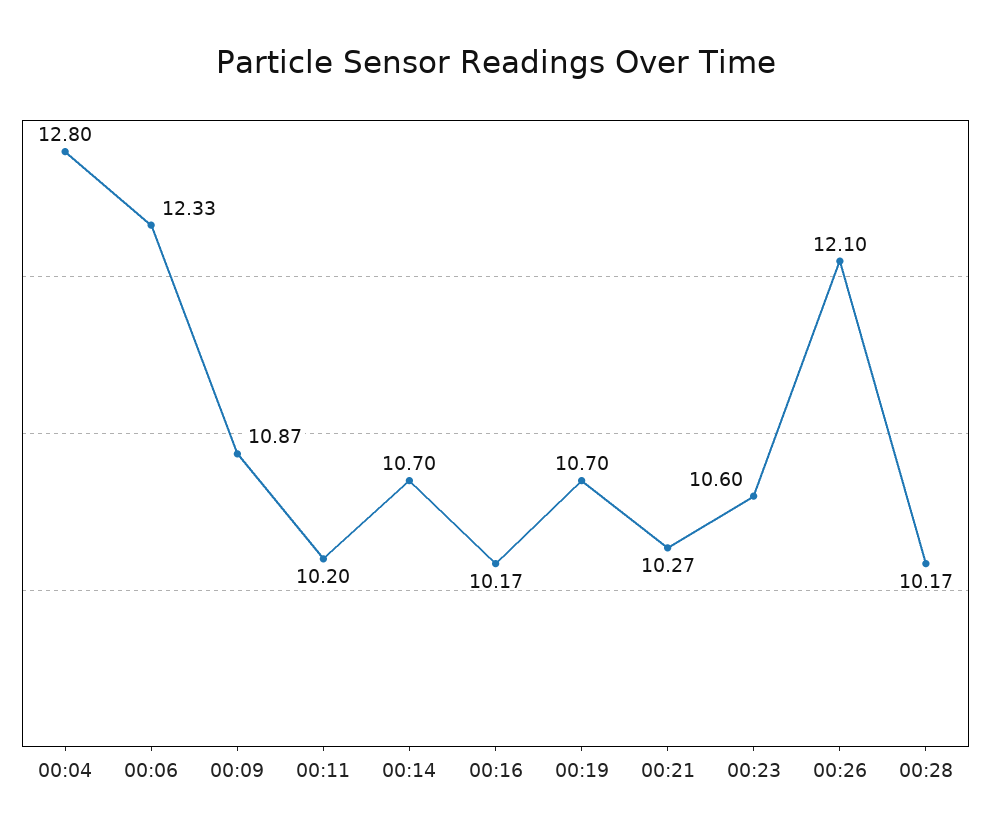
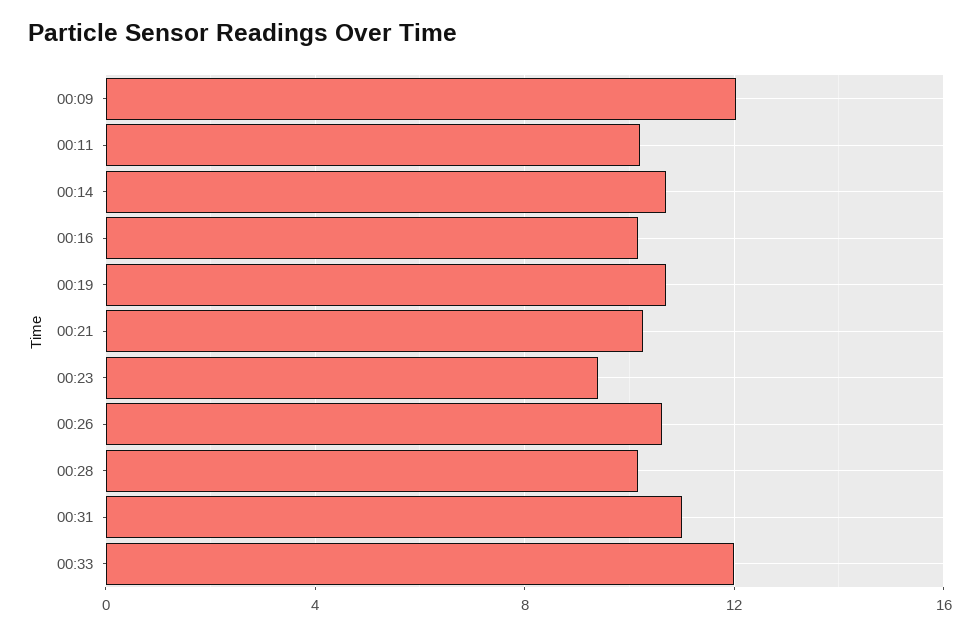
00:04: 12.8 -> none
00:06: 12.33 -> none
00:09: 10.87 -> 12
00:23: 10.6 -> 9.5
00:26: 12.1 -> 10.5
00:31: none -> 11
00:33: none -> 12

